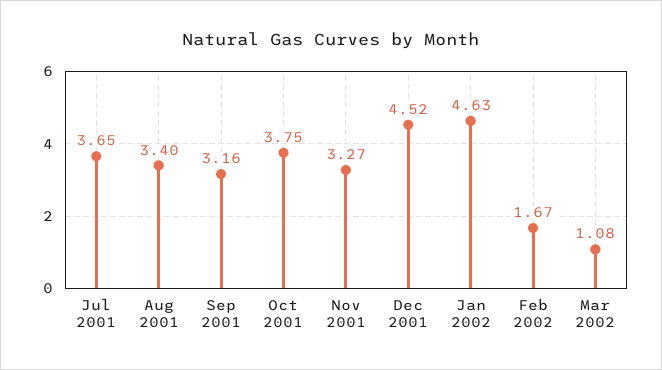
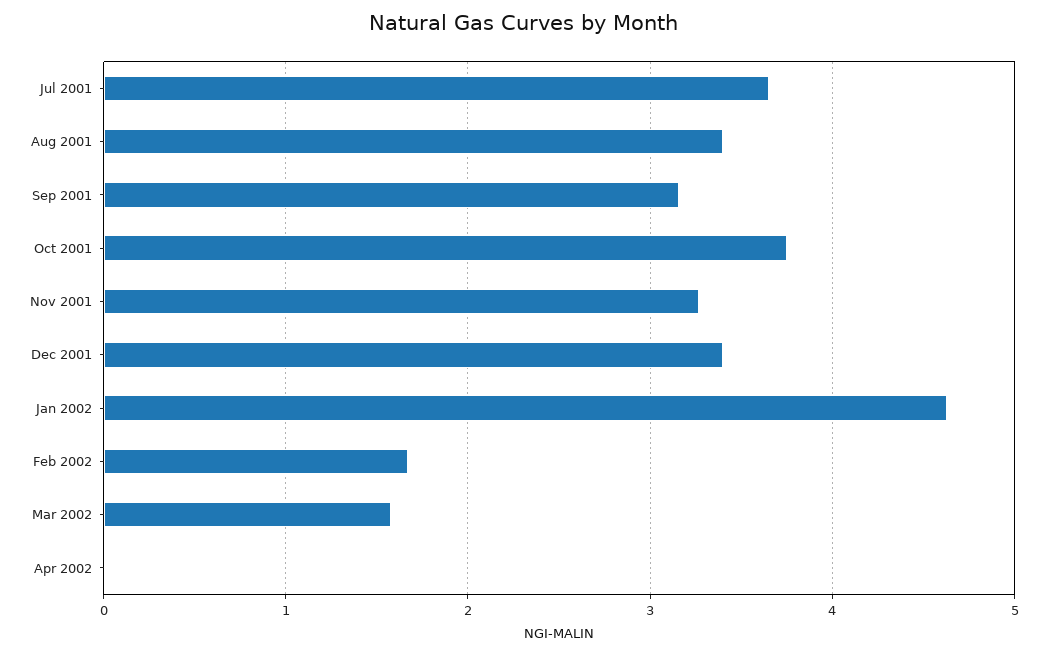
Dec 2001: 4.52 -> 3.4
Mar 2002: 1.08 -> 1.6
Apr 2002: none -> 0

